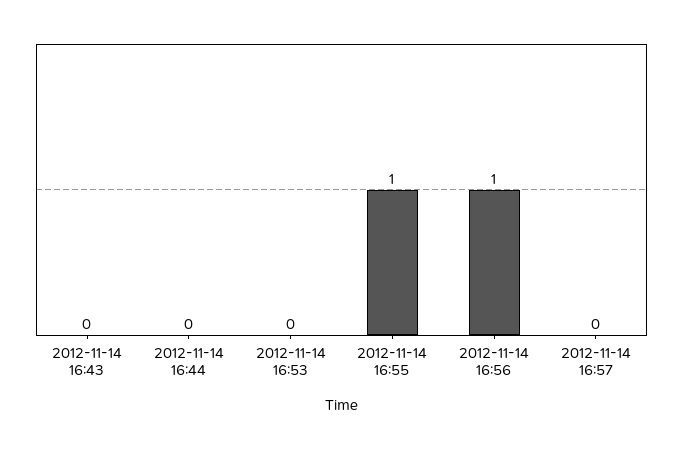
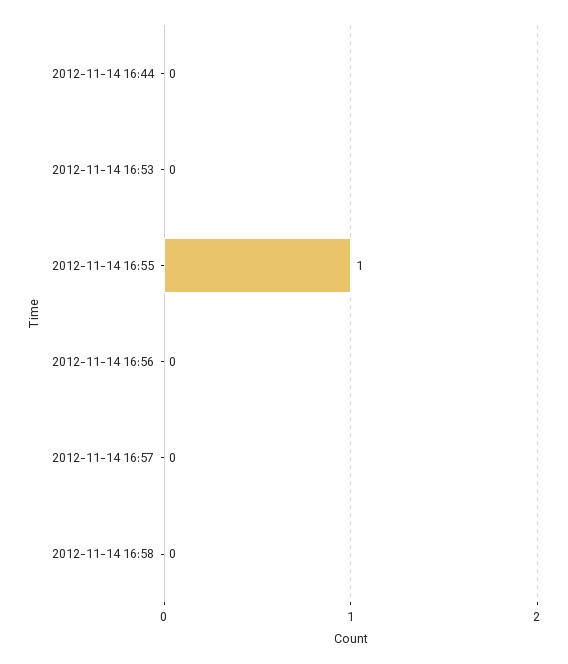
2012-11-14 16:43: 0 -> none
2012-11-14 16:56: 1 -> 0
2012-11-14 16:58: none -> 0

